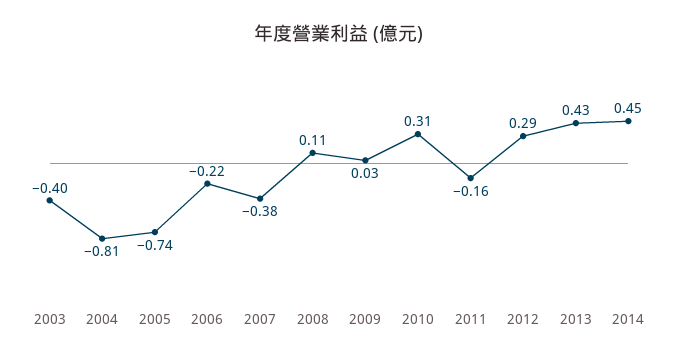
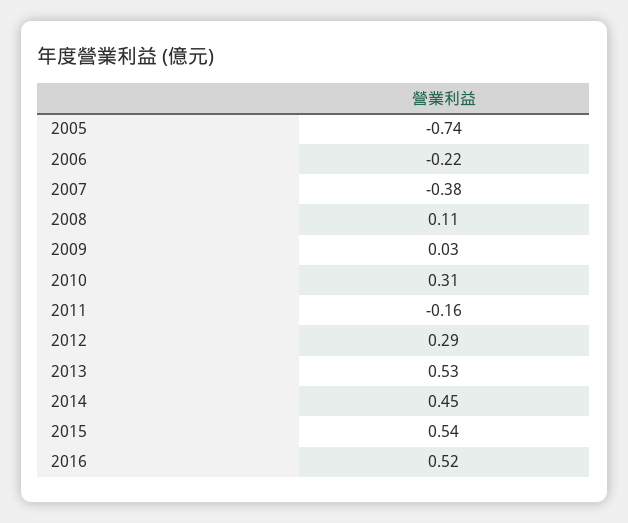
2003: -0.4 -> none
2004: -0.81 -> none
2013: 0.43 -> 0.53
2015: none -> 0.54
2016: none -> 0.52

